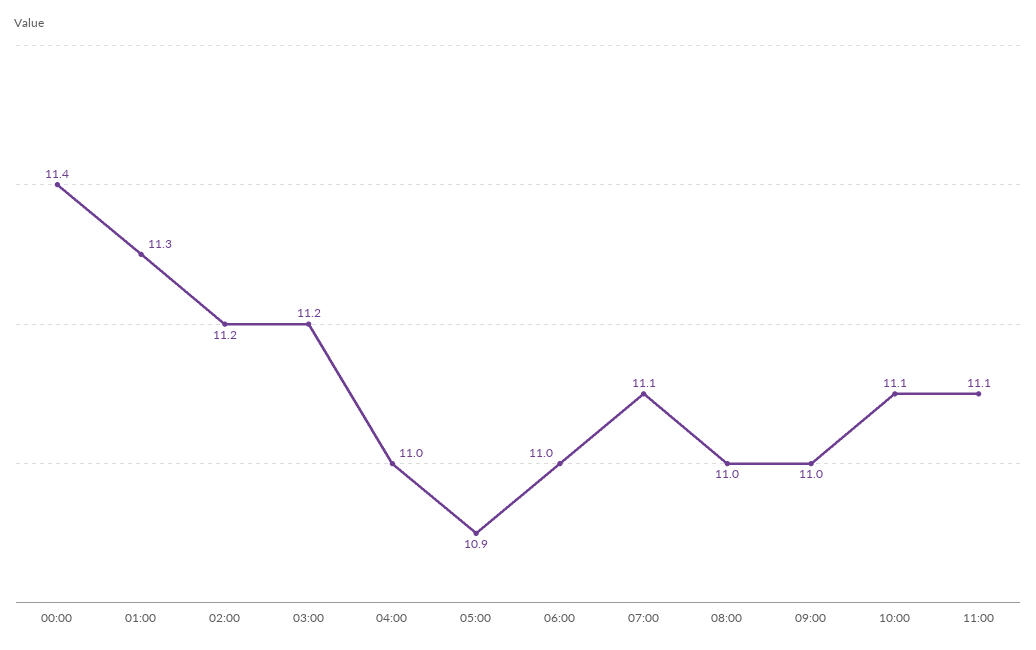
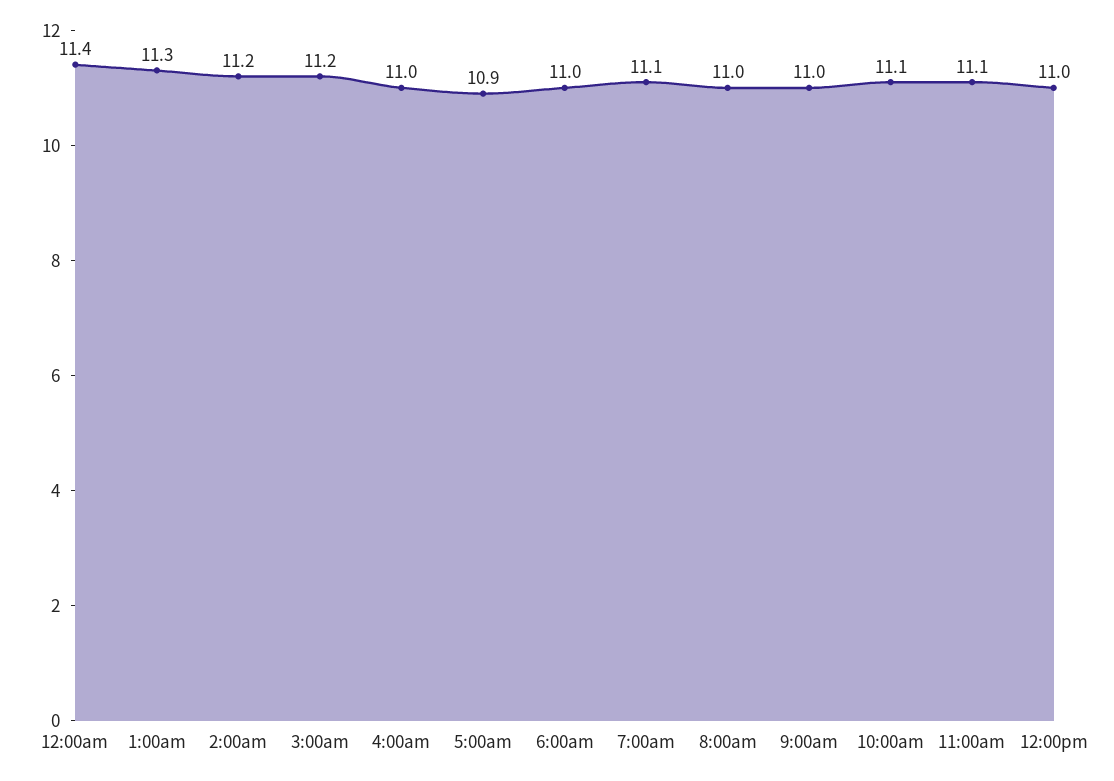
12:00pm: none -> 11

